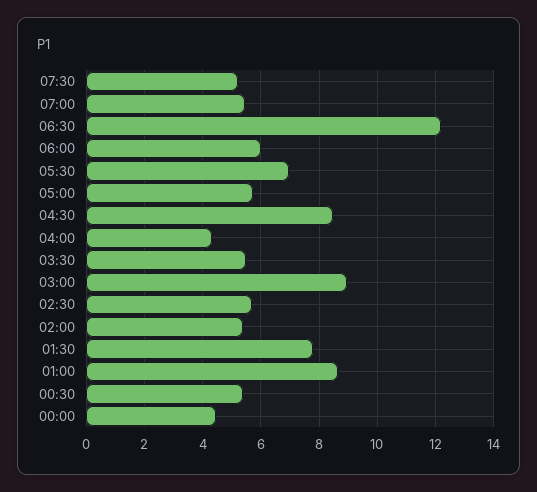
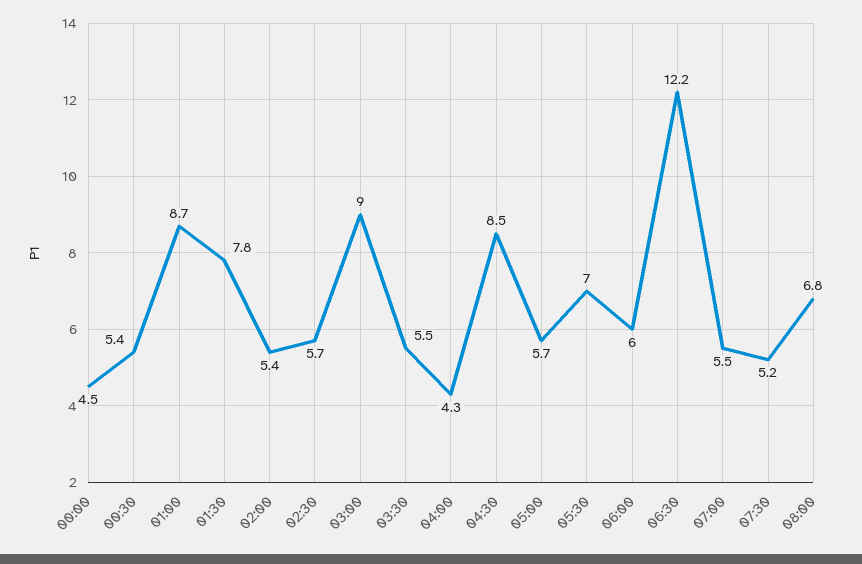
08:00: none -> 6.8

